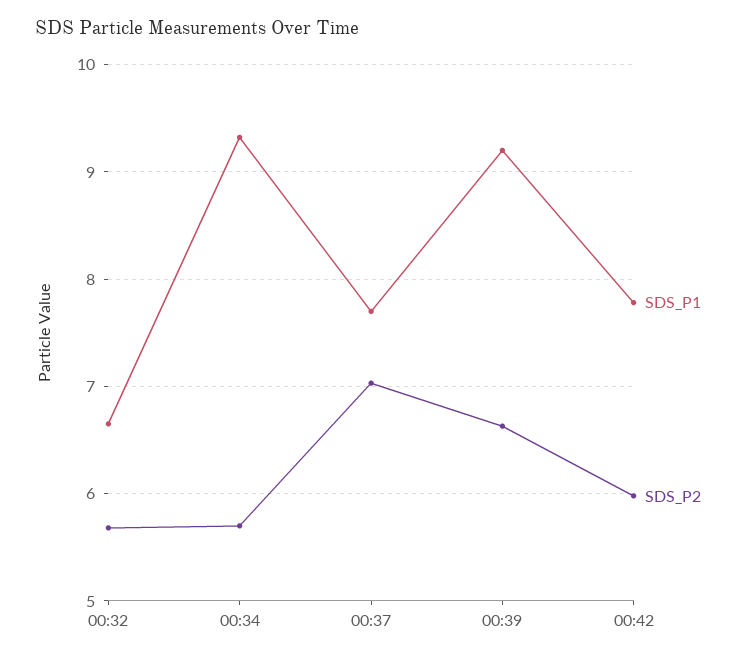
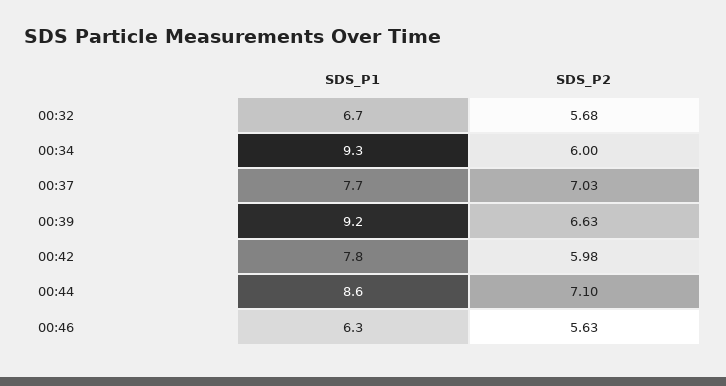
SDS_P2, 00:34: 5.7 -> 6
SDS_P1, 00:44: none -> 8.6
SDS_P2, 00:44: none -> 7.1
SDS_P1, 00:46: none -> 6.3
SDS_P2, 00:46: none -> 5.63

